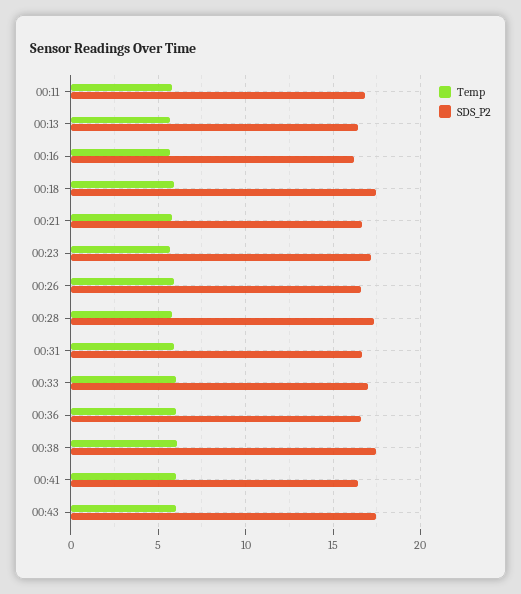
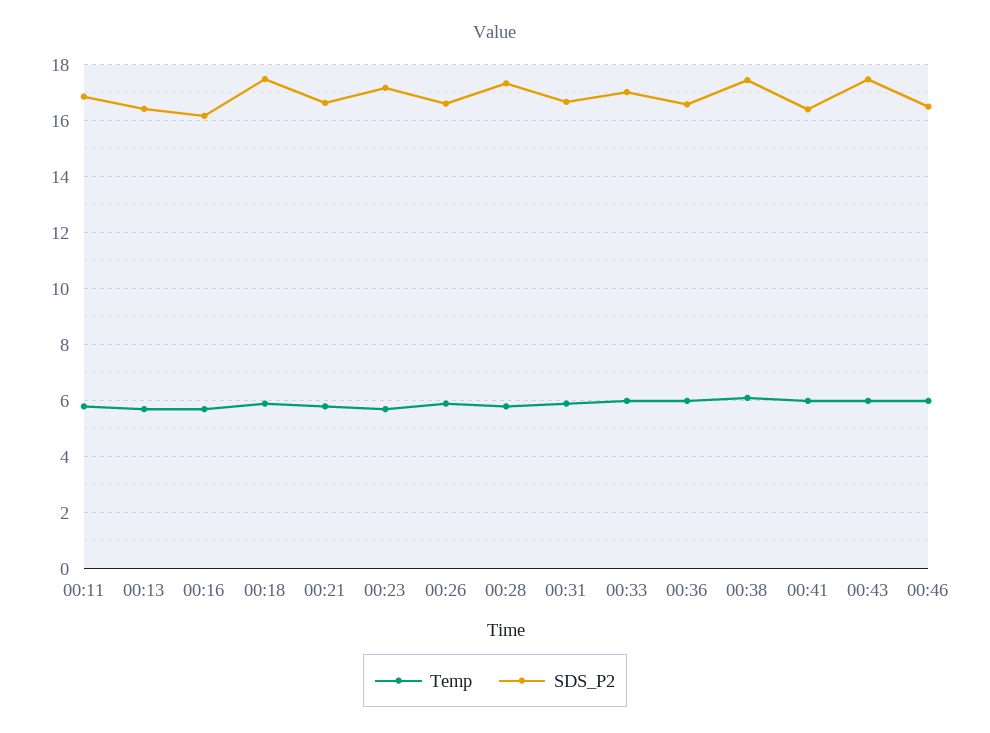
Temp, 00:46: none -> 6
SDS_P2, 00:46: none -> 16.5

